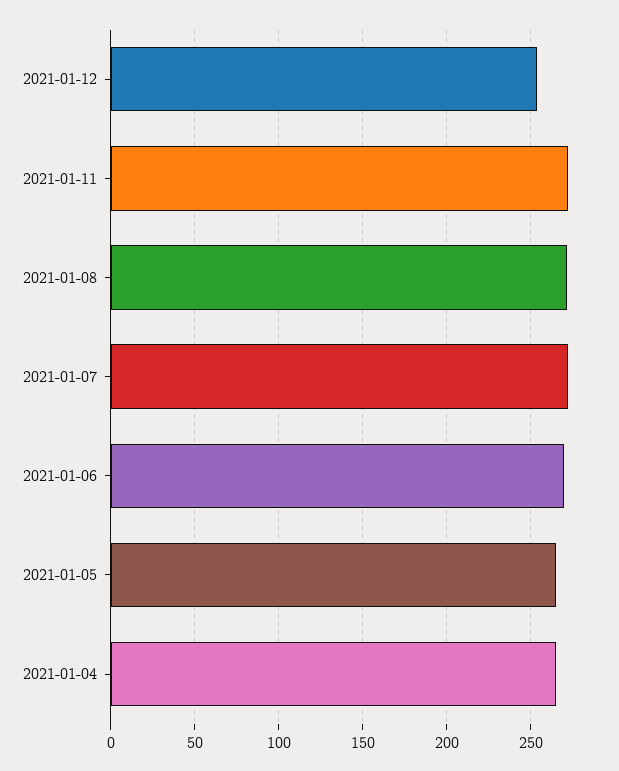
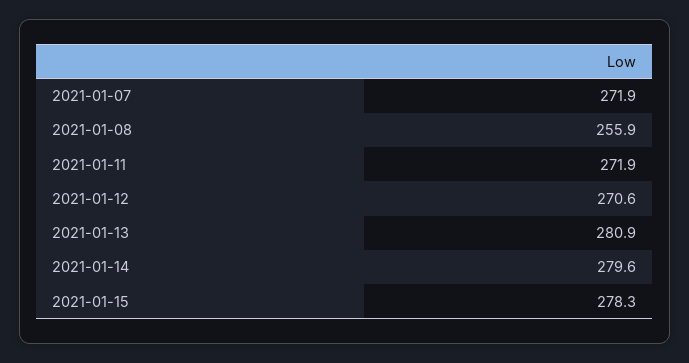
2021-01-12: 255 -> 270.6
2021-01-08: 270 -> 255.9
2021-01-06: 270 -> none
2021-01-05: 265 -> none
2021-01-04: 265 -> none
2021-01-13: none -> 280.9
2021-01-14: none -> 279.6
2021-01-15: none -> 278.3

